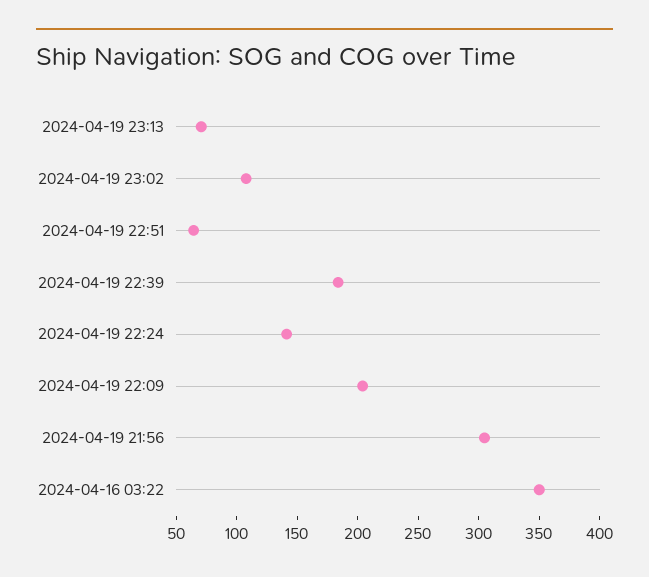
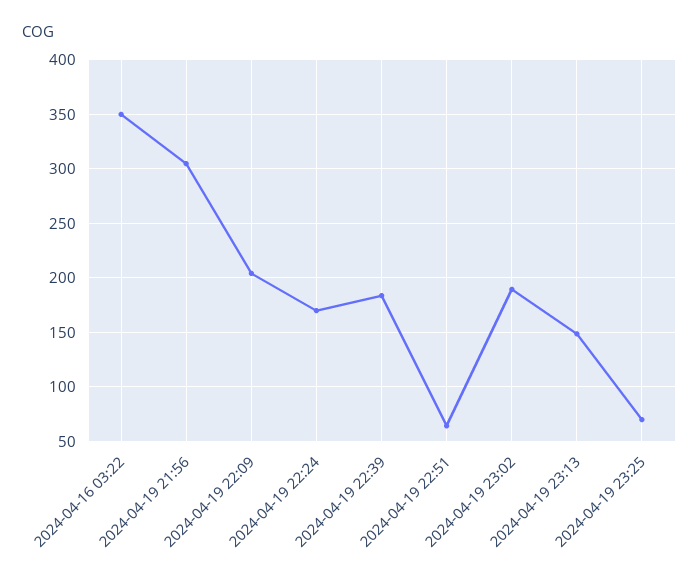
2024-04-19 23:13: 70 -> 150
2024-04-19 23:02: 110 -> 190
2024-04-19 22:24: 140 -> 170
2024-04-19 23:25: none -> 70

